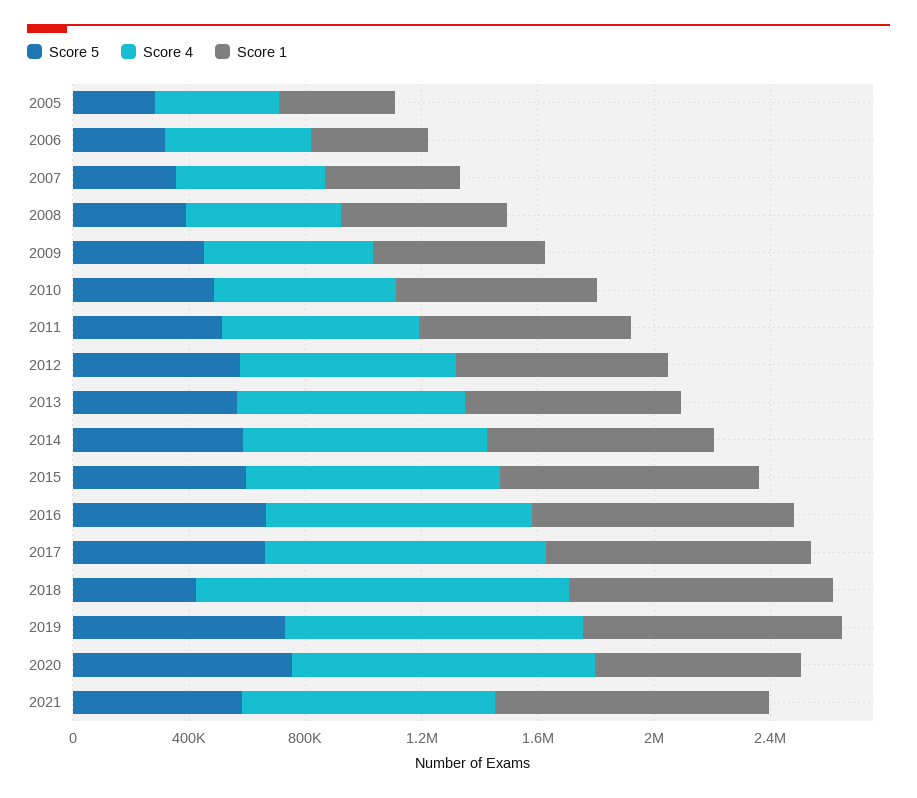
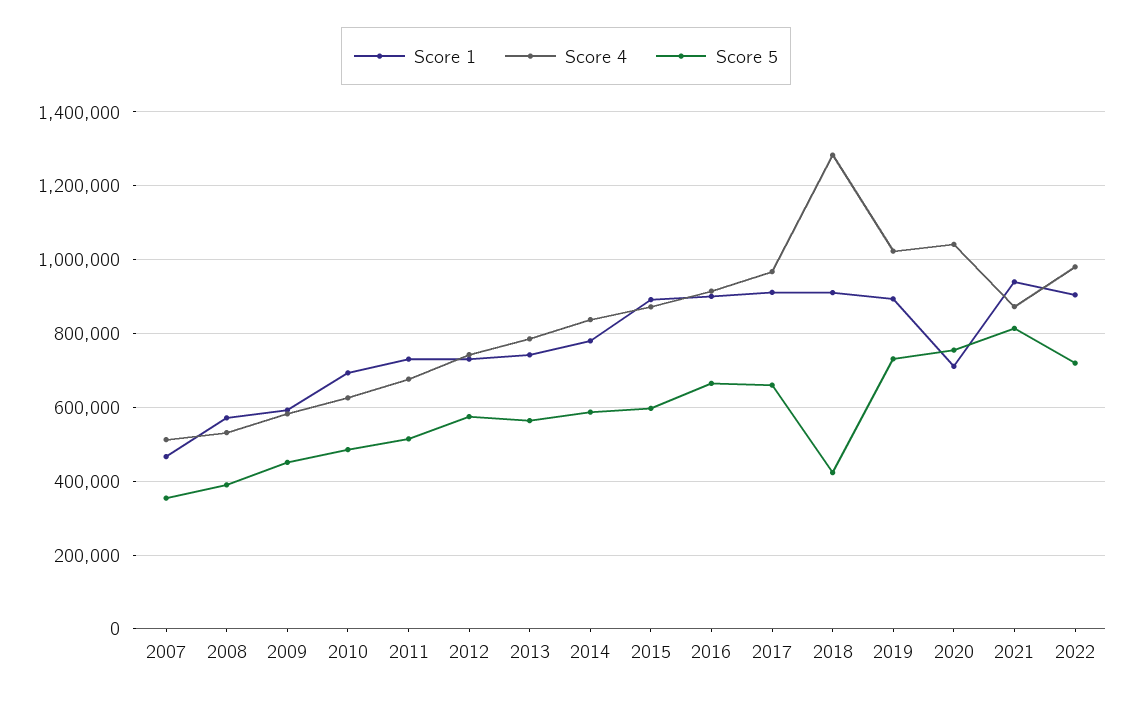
Score 5, 2005: 300000 -> none
Score 4, 2005: 400000 -> none
Score 1, 2005: 400000 -> none
Score 5, 2006: 300000 -> none
Score 4, 2006: 500000 -> none
Score 1, 2006: 400000 -> none
Score 5, 2021: 600000 -> 820000
Score 1, 2022: none -> 900000
Score 4, 2022: none -> 980000
Score 5, 2022: none -> 720000

